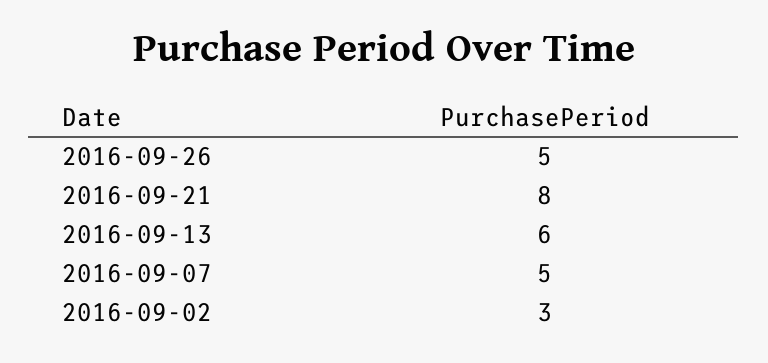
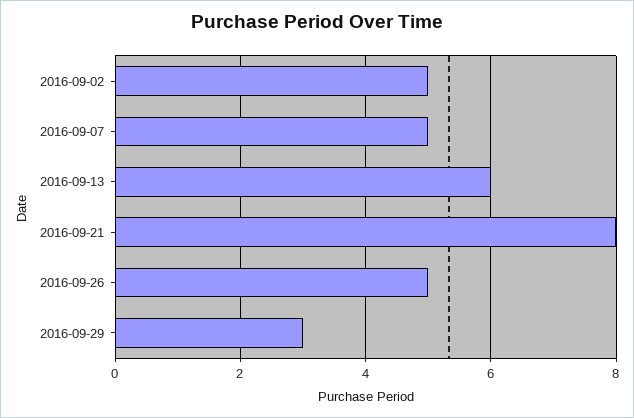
2016-09-02: 3 -> 5
2016-09-29: none -> 3

